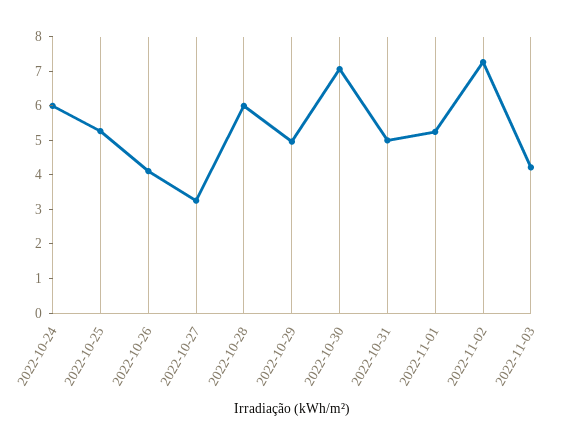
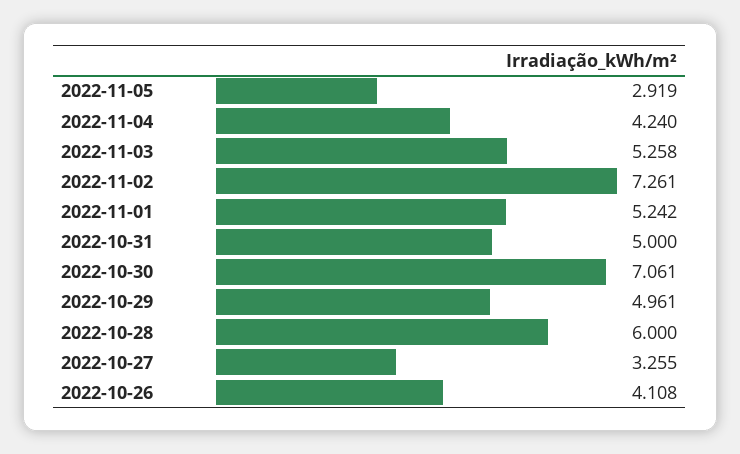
2022-10-24: 6 -> none
2022-10-25: 5.25 -> none
2022-11-03: 4.25 -> 5.258
2022-11-05: none -> 2.919
2022-11-04: none -> 4.24

